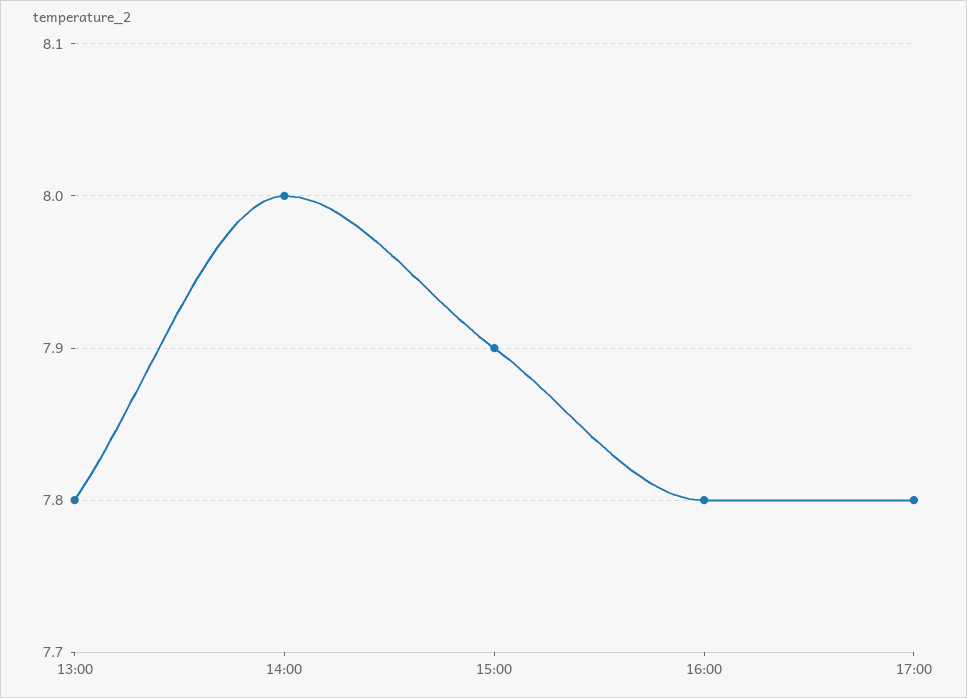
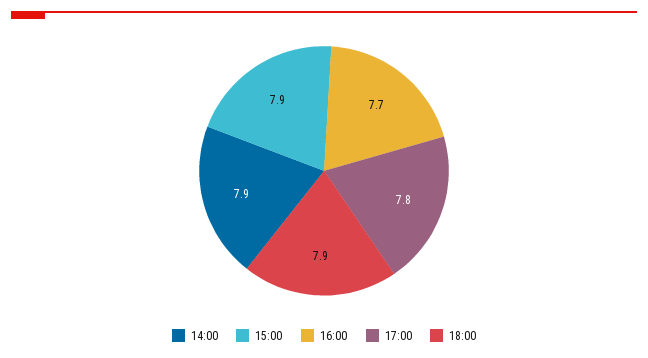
13:00: 7.8 -> none
14:00: 8 -> 7.9
16:00: 7.8 -> 7.7
18:00: none -> 7.9

